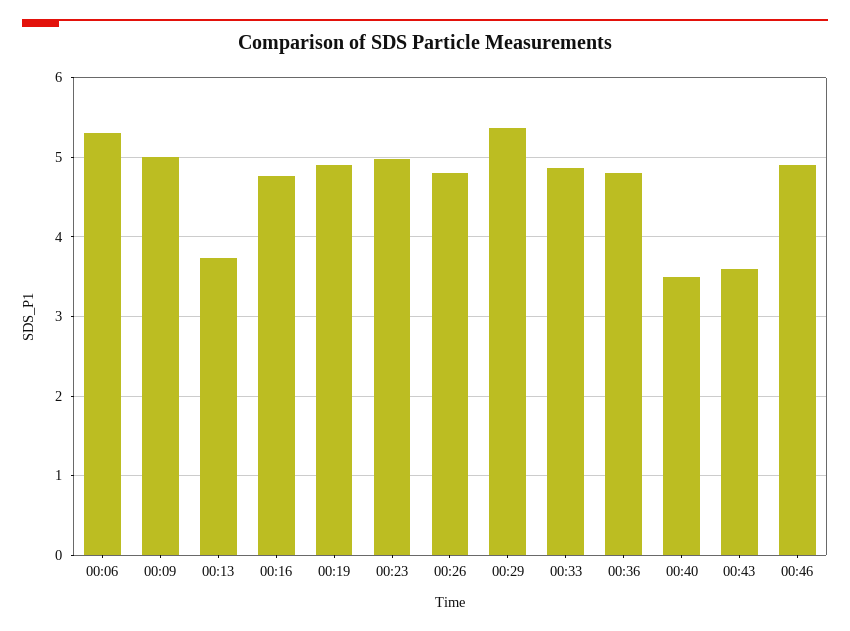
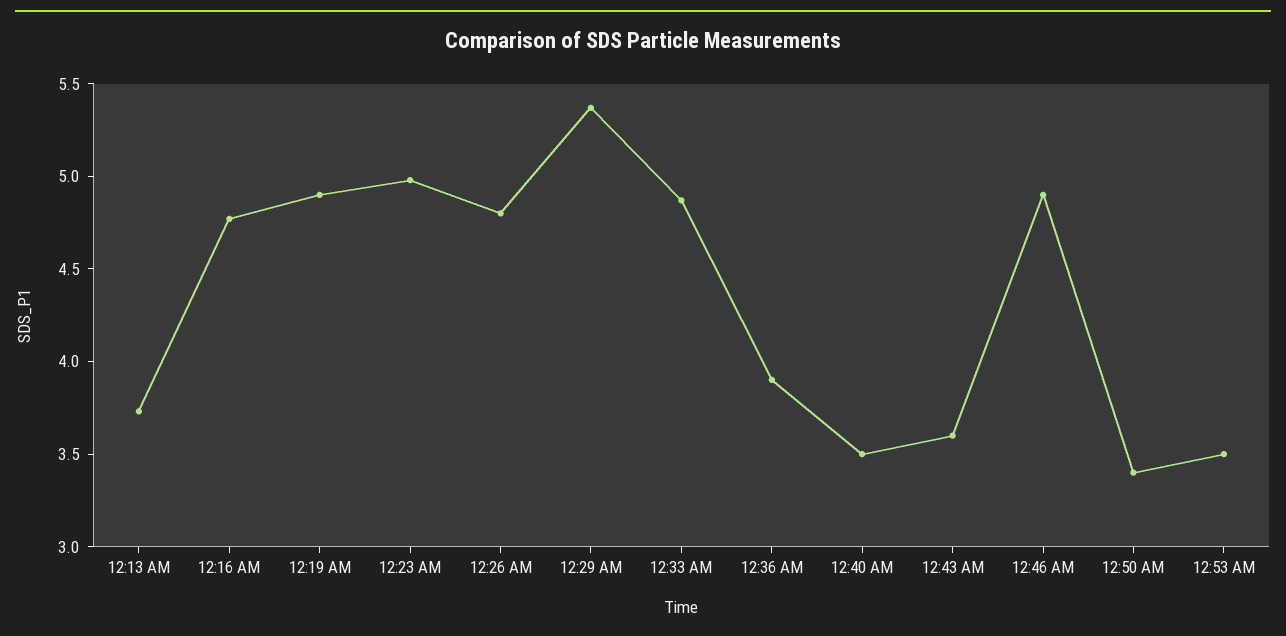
00:06: 5.3 -> none
00:09: 5 -> none
00:36: 4.8 -> 3.9
12:50 AM: none -> 3.4
12:53 AM: none -> 3.5

